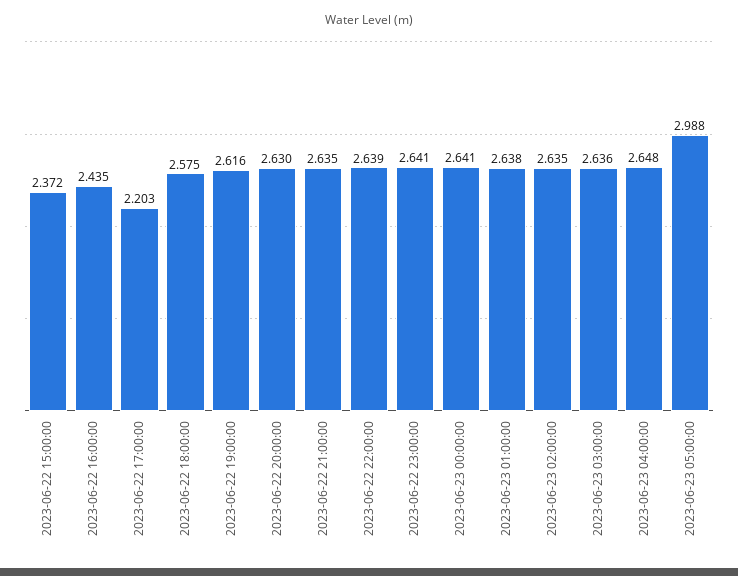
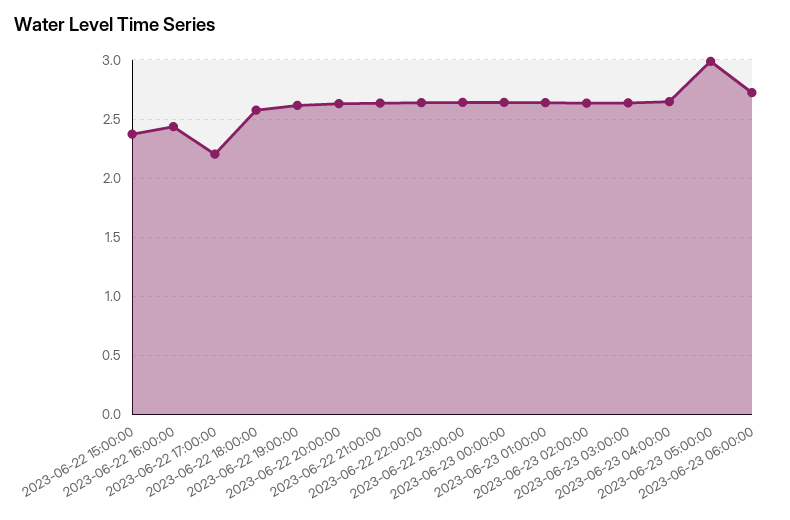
2023-06-23 06:00:00: none -> 2.7

